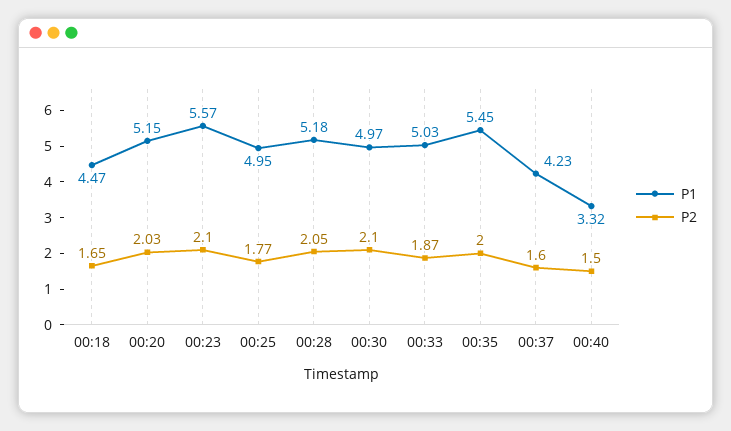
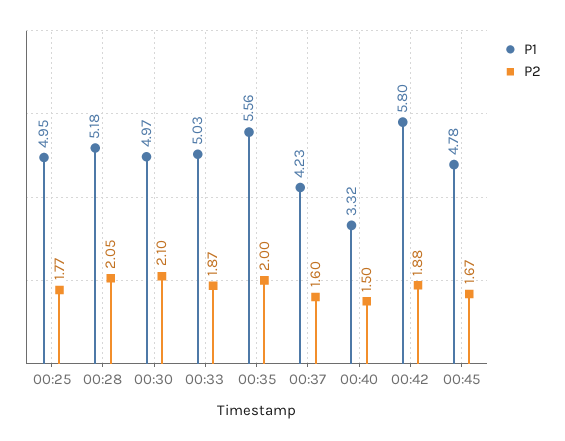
P1, 00:18: 4.47 -> none
P2, 00:18: 1.65 -> none
P1, 00:20: 5.15 -> none
P2, 00:20: 2.03 -> none
P1, 00:23: 5.57 -> none
P2, 00:23: 2.1 -> none
P1, 00:35: 5.45 -> 5.56
P1, 00:42: none -> 5.8
P2, 00:42: none -> 1.88
P1, 00:45: none -> 4.78
P2, 00:45: none -> 1.67

